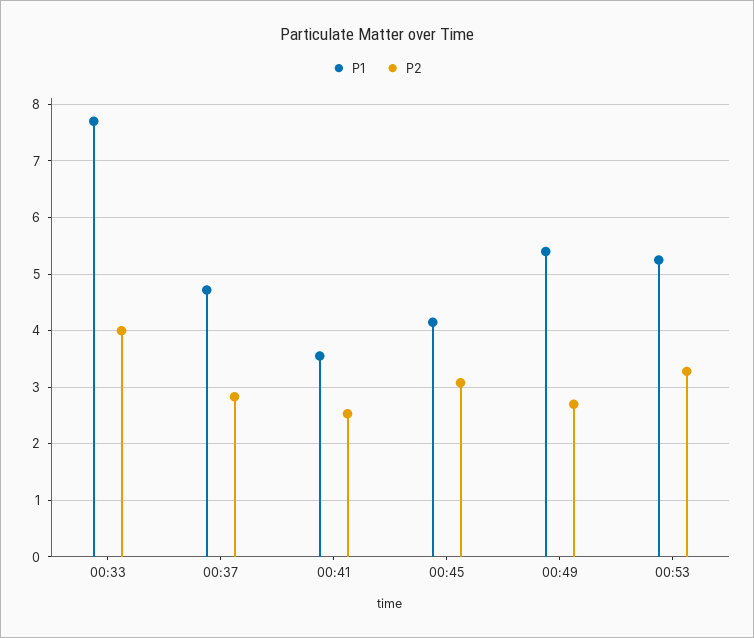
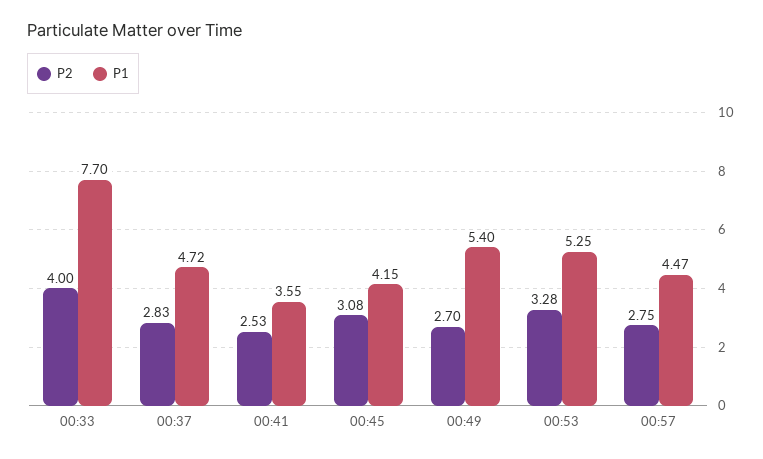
P2, 00:57: none -> 2.75
P1, 00:57: none -> 4.47

